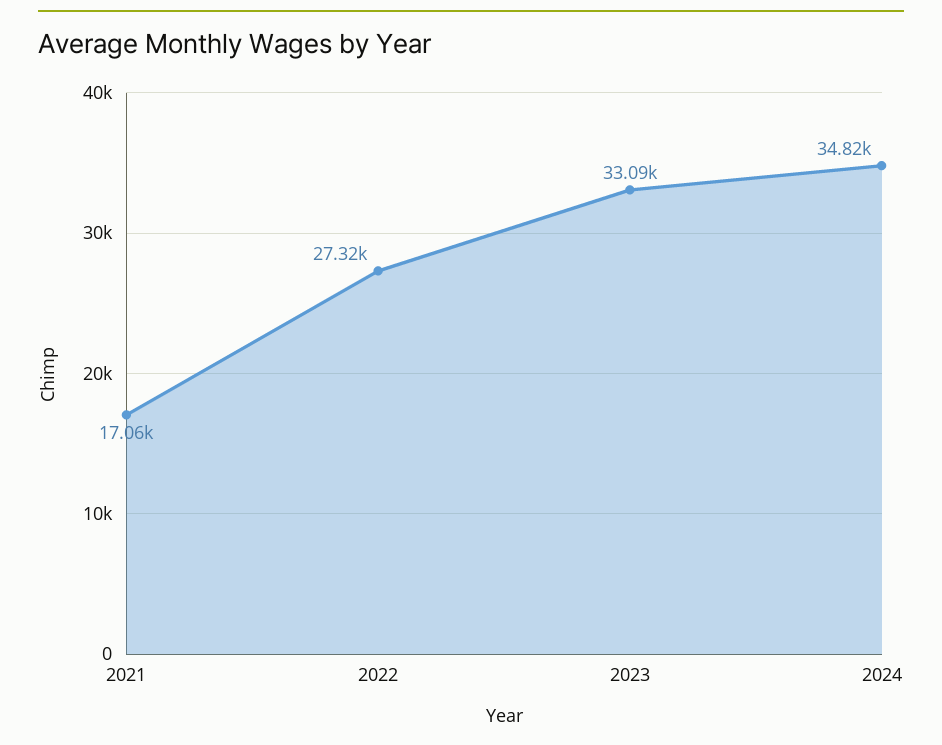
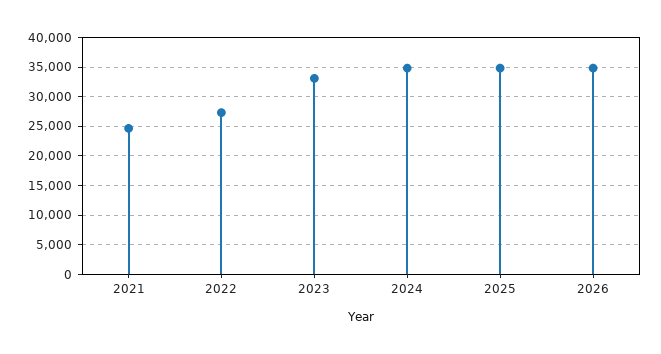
2021: 17060 -> 25000
2025: none -> 35000
2026: none -> 35000

